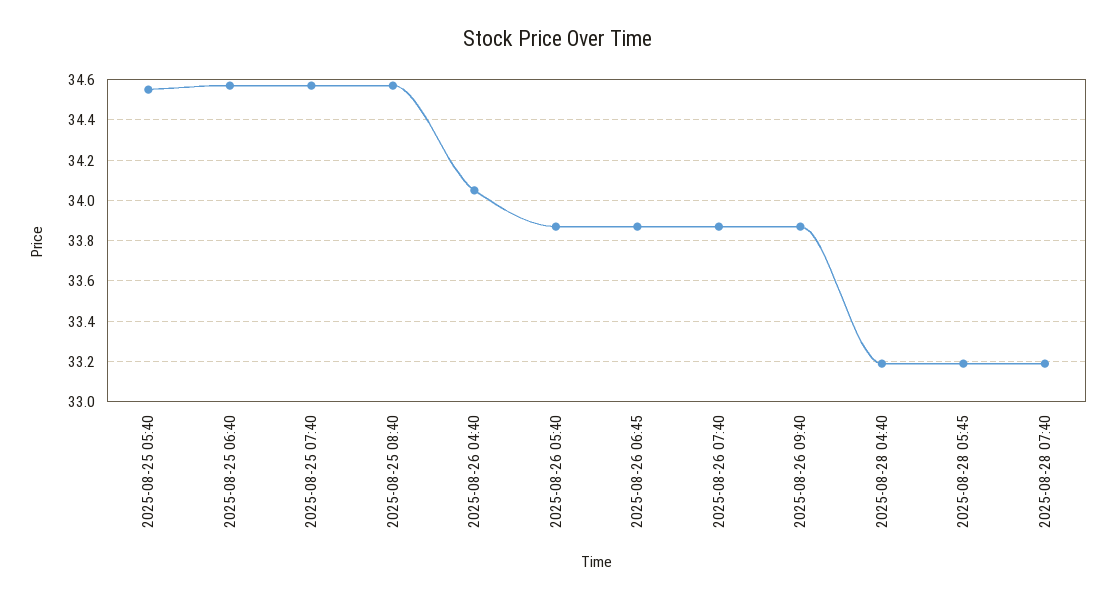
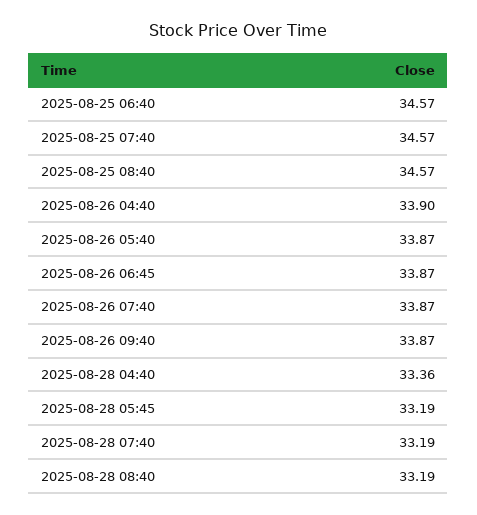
2025-08-25 05:40: 34.55 -> none
2025-08-26 04:40: 34.05 -> 33.9
2025-08-28 04:40: 33.2 -> 33.36
2025-08-28 08:40: none -> 33.19

